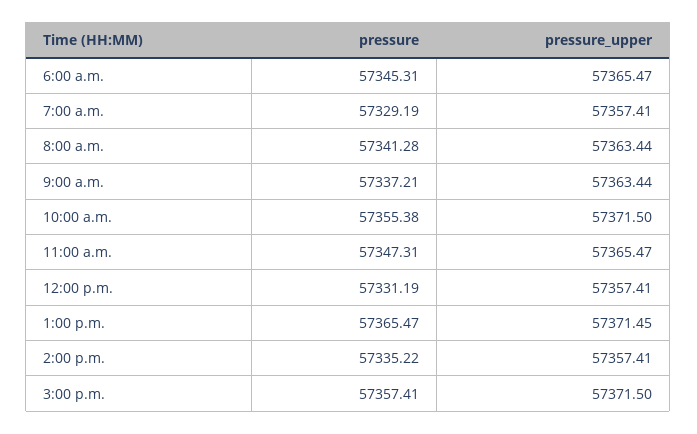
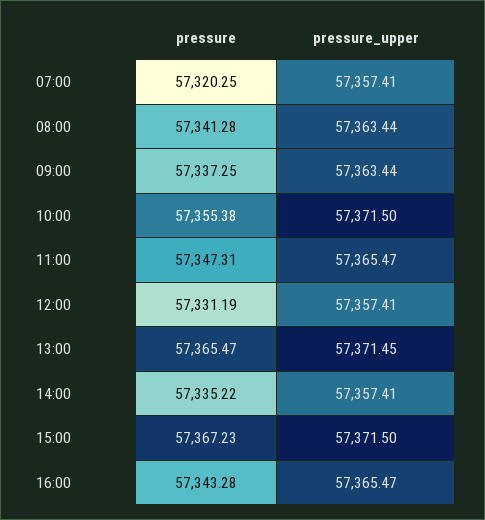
pressure, 6:00 a.m.: 57345.31 -> none
pressure_upper, 6:00 a.m.: 57365.47 -> none
pressure, 7:00 a.m.: 57329.19 -> 57320.25
pressure, 9:00 a.m.: 57337.21 -> 57337.25
pressure, 3:00 p.m.: 57357.41 -> 57367.23
pressure, 16:00: none -> 57343.28
pressure_upper, 16:00: none -> 57365.47

